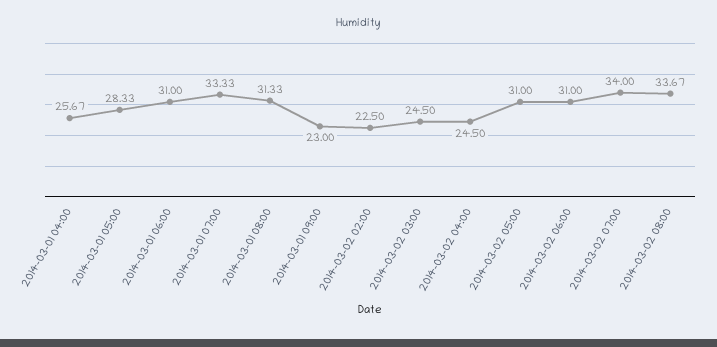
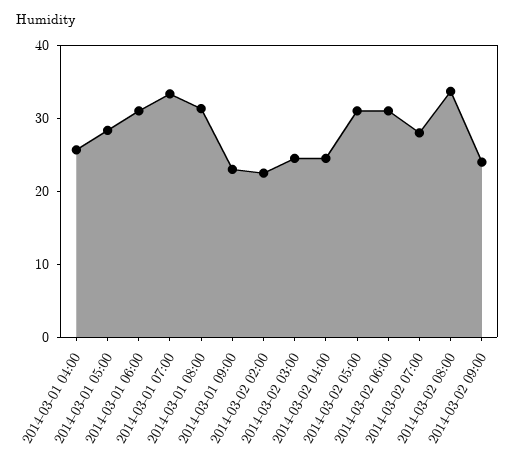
2014-03-02 07:00: 34 -> 28
2014-03-02 09:00: none -> 24

